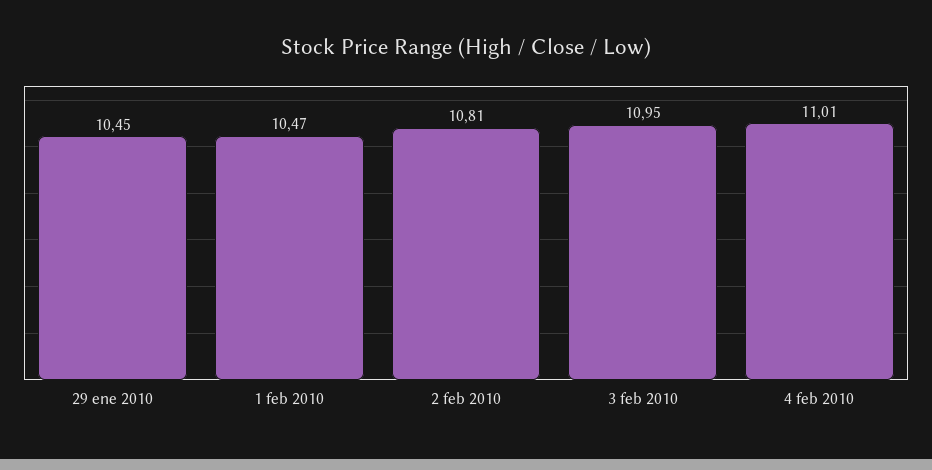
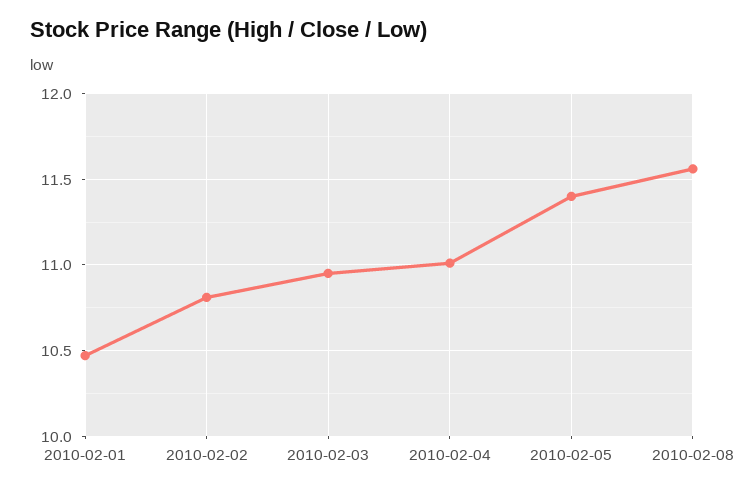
29 ene 2010: 10.45 -> none
2010-02-05: none -> 11.4
2010-02-08: none -> 11.55

